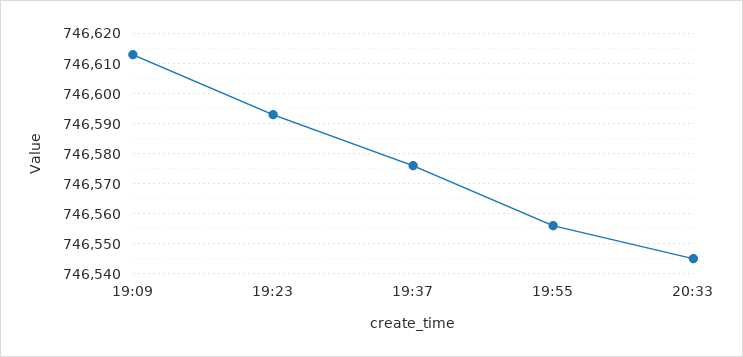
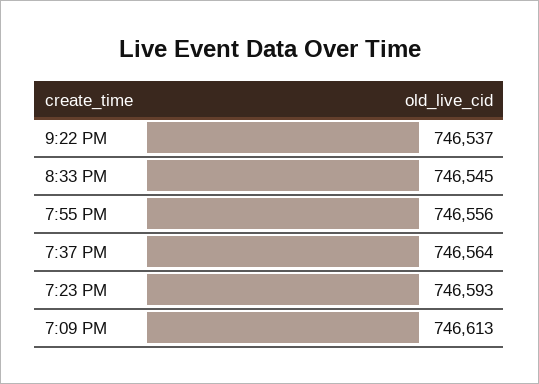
19:37: 746575 -> 746564
9:22 PM: none -> 746537

